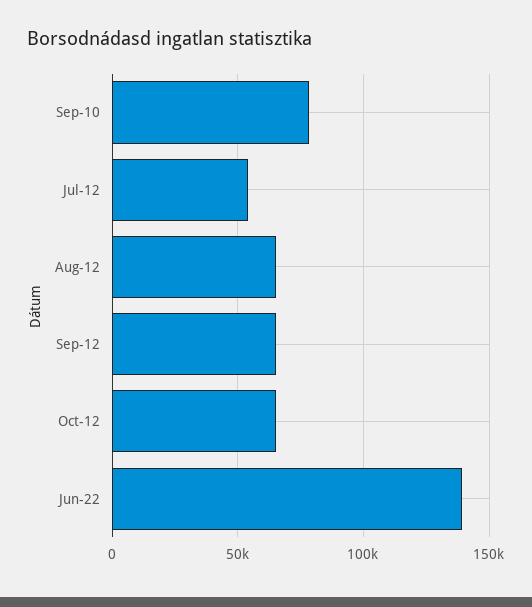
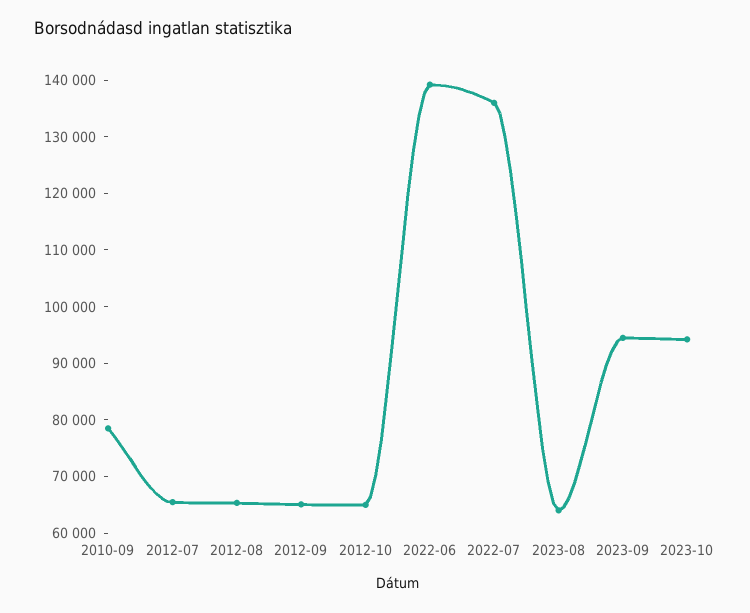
Jul-12: 55000 -> 66000
2022-07: none -> 136000
2023-08: none -> 64000
2023-09: none -> 94000
2023-10: none -> 94000

